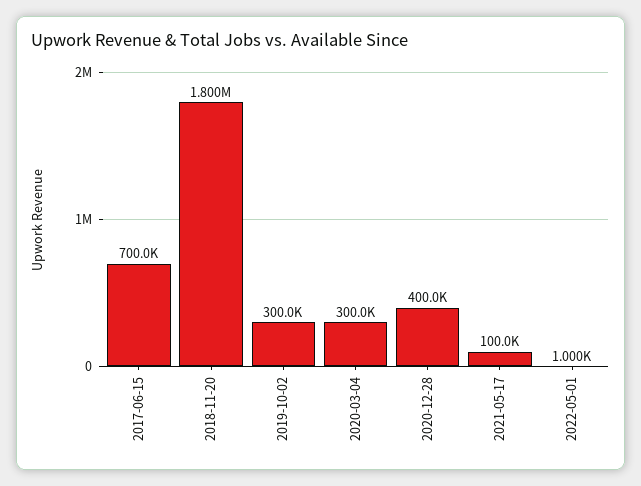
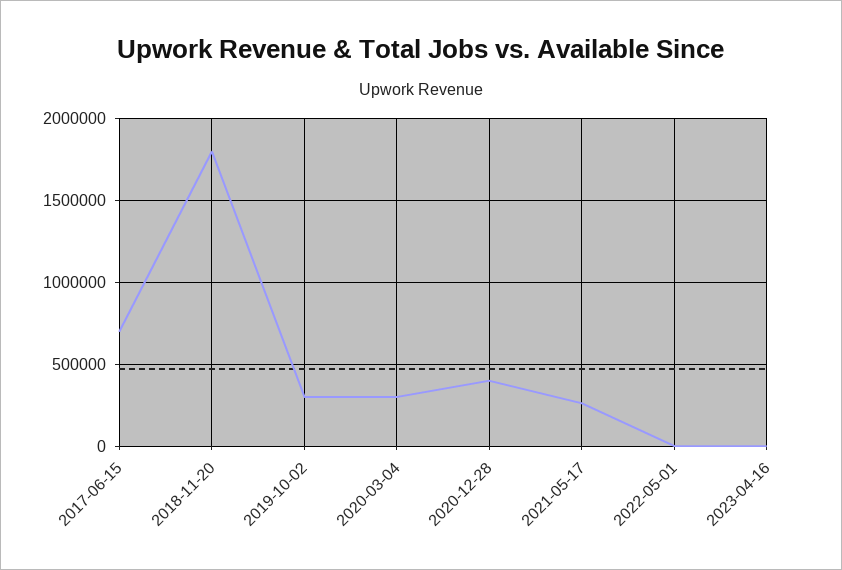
2021-05-17: 100000 -> 250000
2023-04-16: none -> 0

